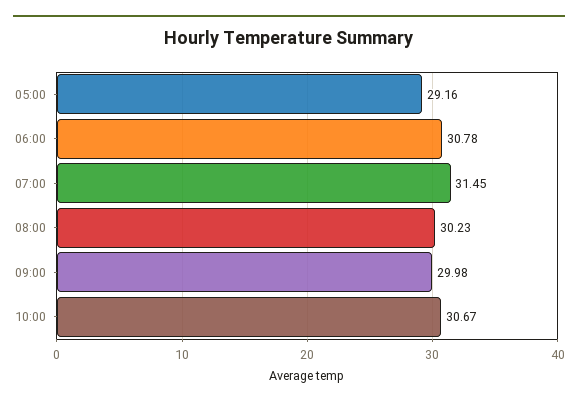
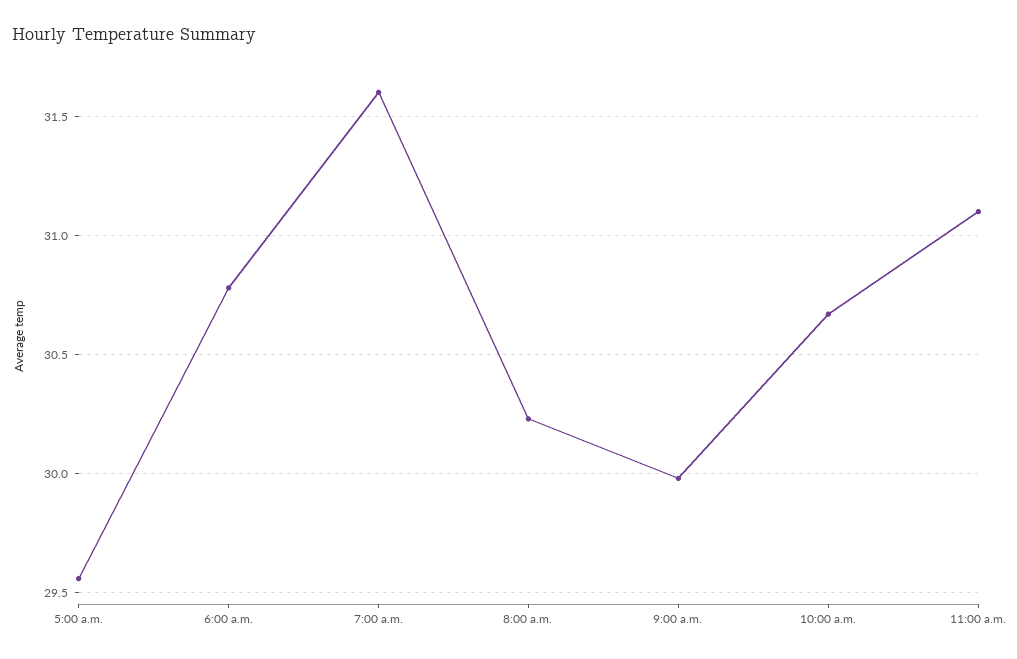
05:00: 29.16 -> 29.55
07:00: 31.45 -> 31.6
11:00 a.m.: none -> 31.1

